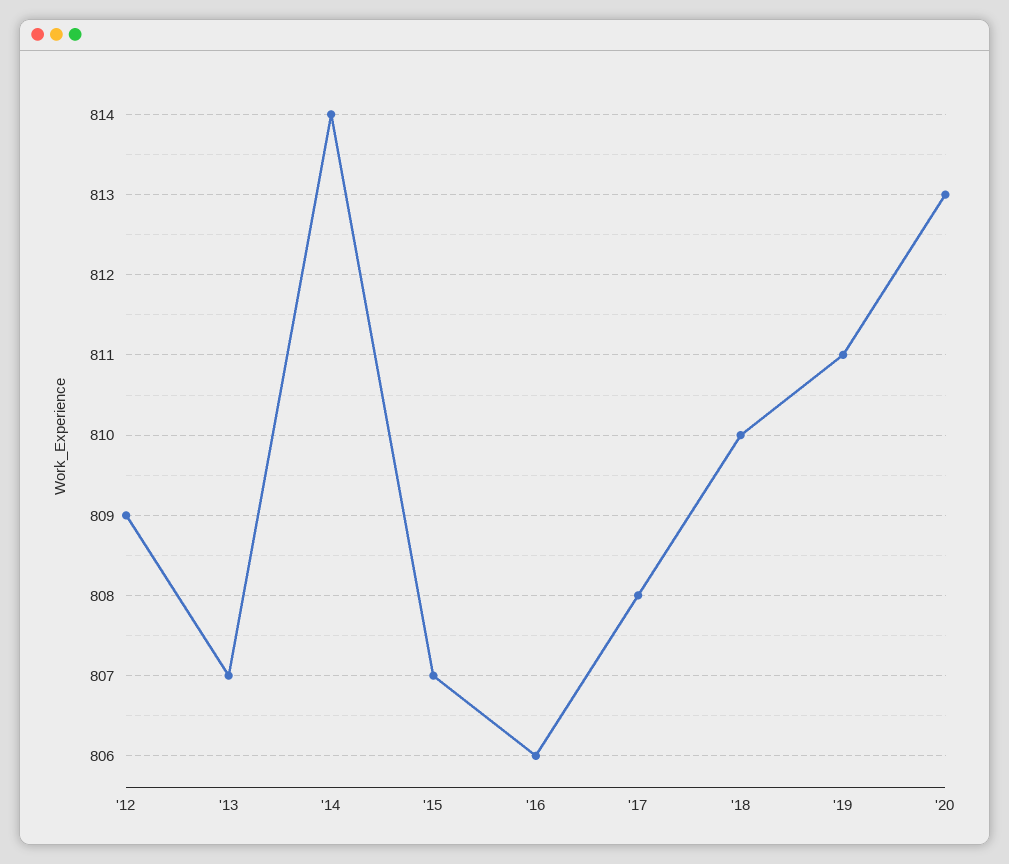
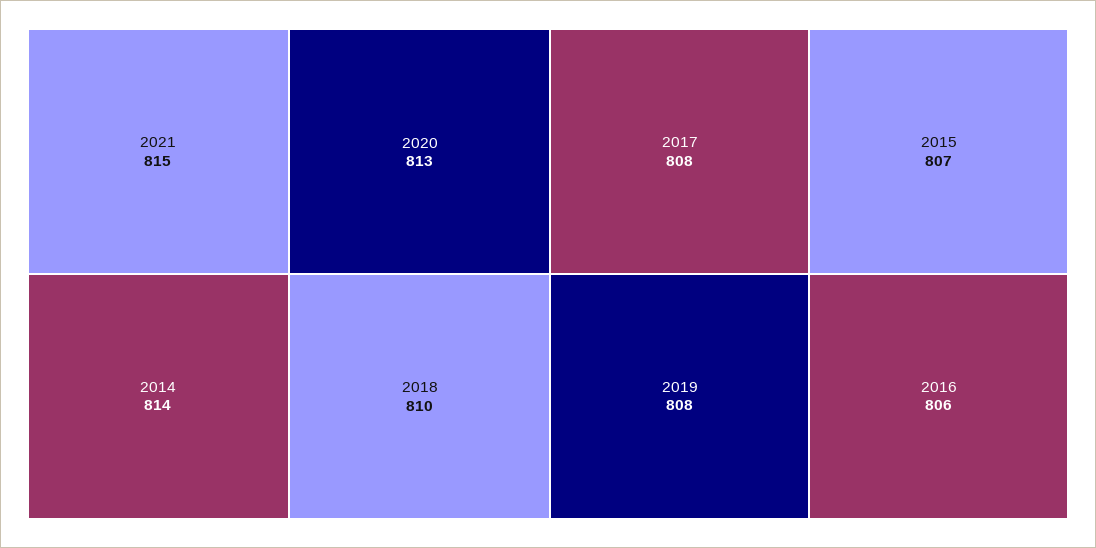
'12: 809 -> none
'13: 807 -> none
'19: 811 -> 808
2021: none -> 815

